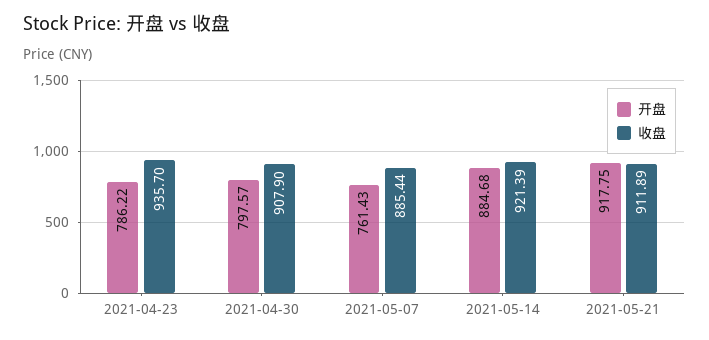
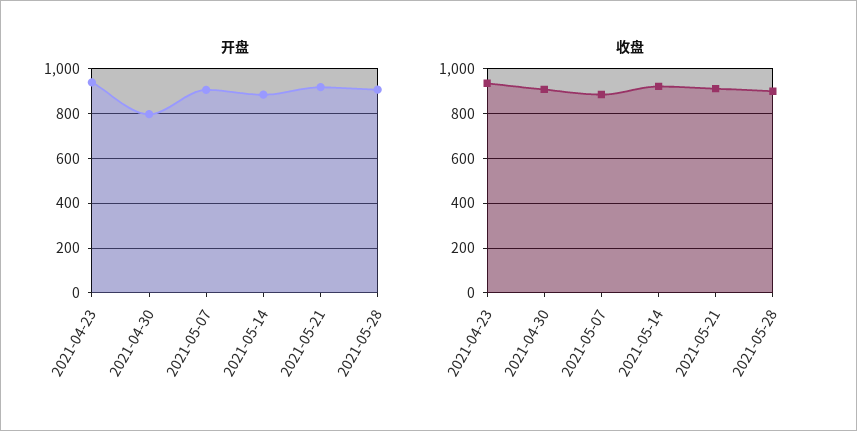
开盘, 2021-04-23: 786.22 -> 950
开盘, 2021-05-07: 761.43 -> 900
开盘, 2021-05-28: none -> 900
收盘, 2021-05-28: none -> 900

